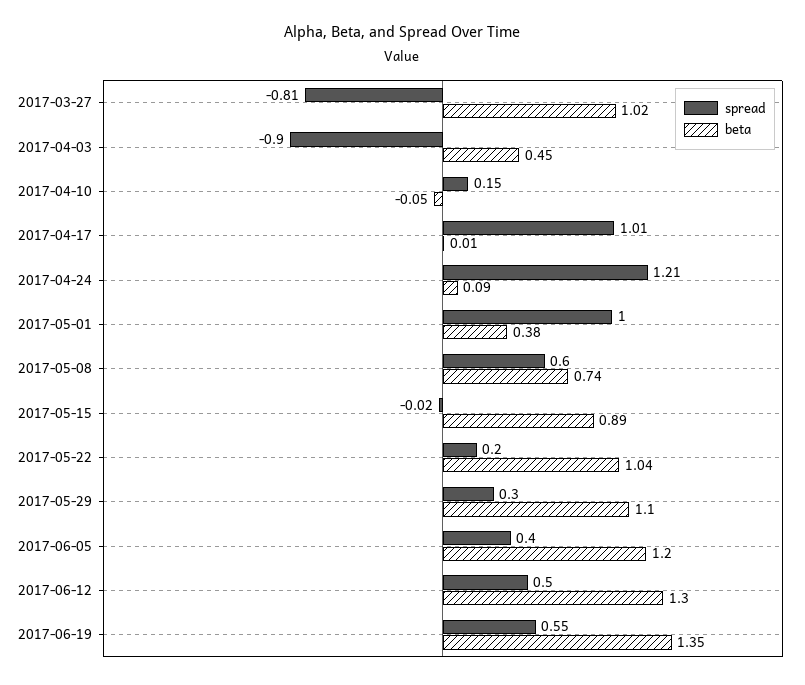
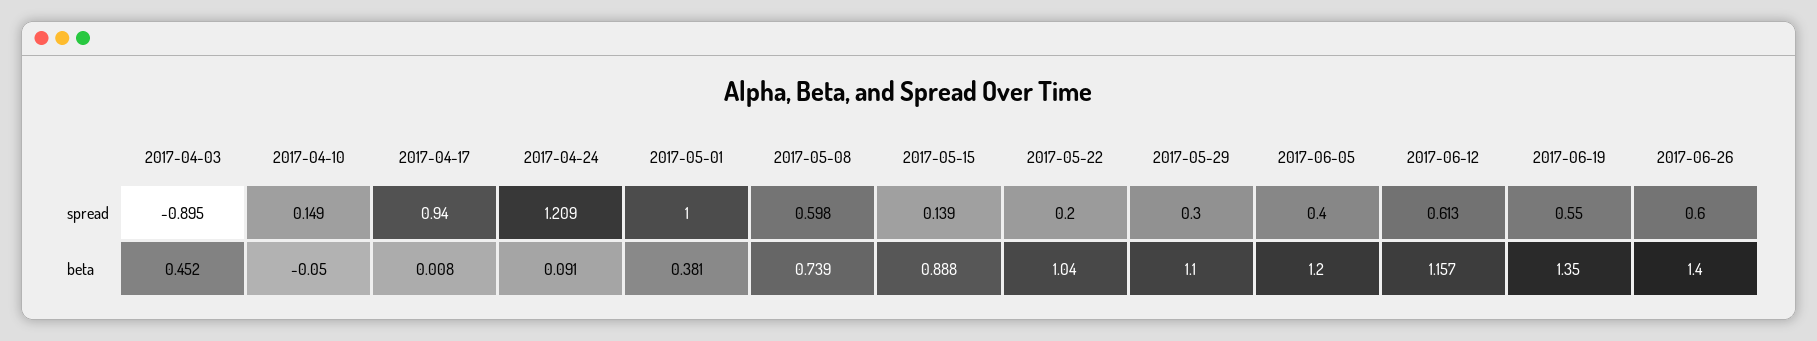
spread, 2017-03-27: -0.81 -> none
beta, 2017-03-27: 1.02 -> none
spread, 2017-04-17: 1.01 -> 0.94
spread, 2017-05-15: -0.02 -> 0.139
spread, 2017-06-12: 0.5 -> 0.613
beta, 2017-06-12: 1.3 -> 1.157
spread, 2017-06-26: none -> 0.6
beta, 2017-06-26: none -> 1.4

